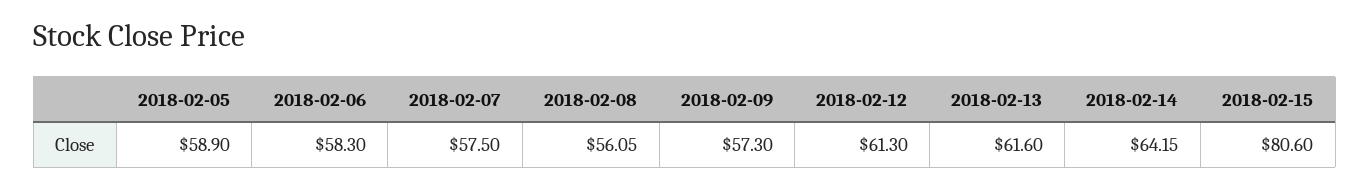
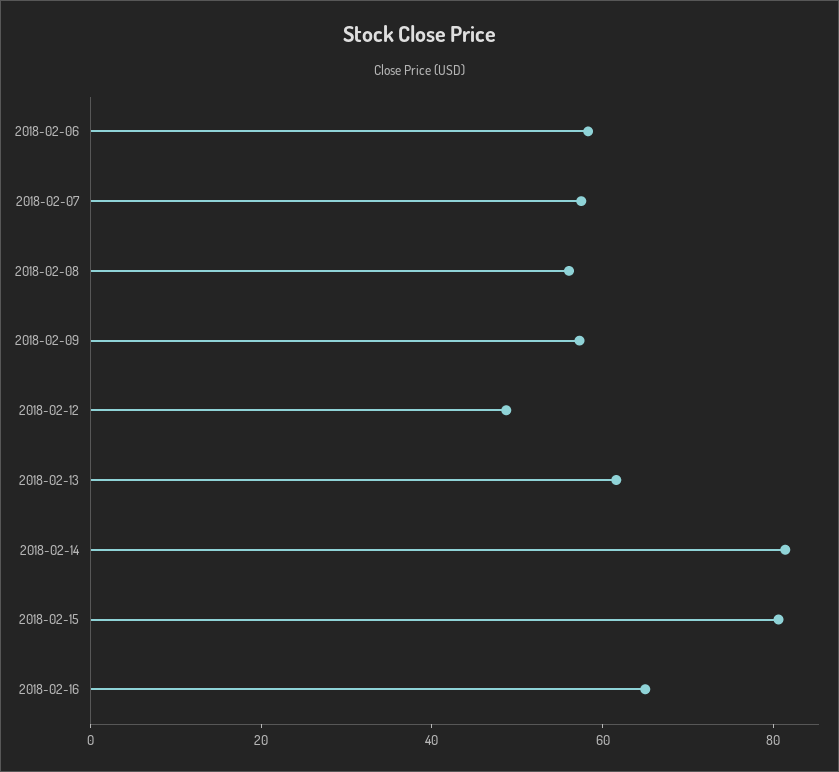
2018-02-05: 58.9 -> none
2018-02-12: 61.3 -> 50
2018-02-14: 64.15 -> 80
2018-02-16: none -> 65

